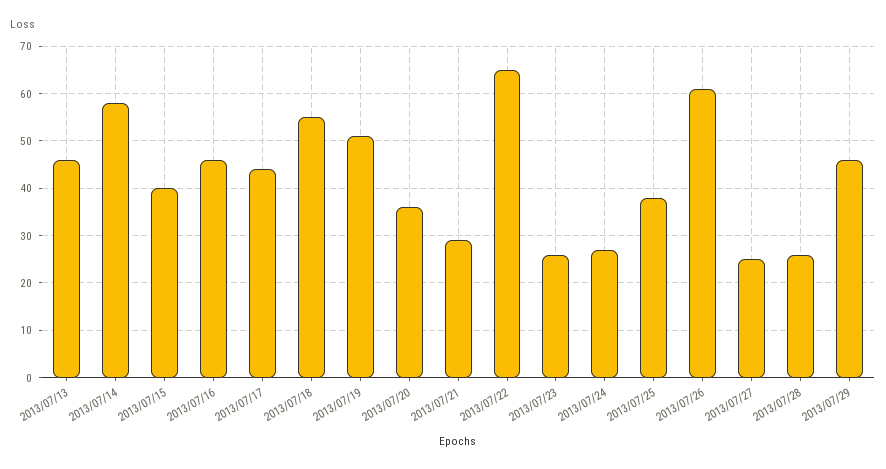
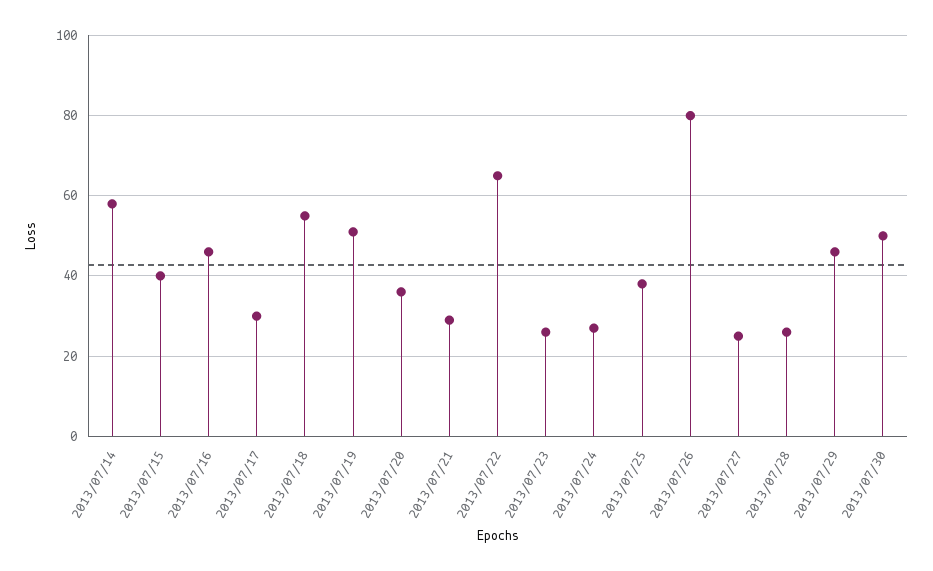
2013/07/13: 45 -> none
2013/07/17: 45 -> 30
2013/07/26: 60 -> 80
2013/07/30: none -> 50

